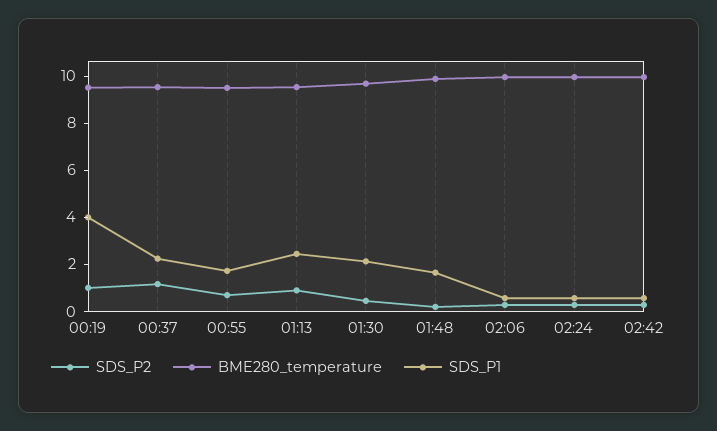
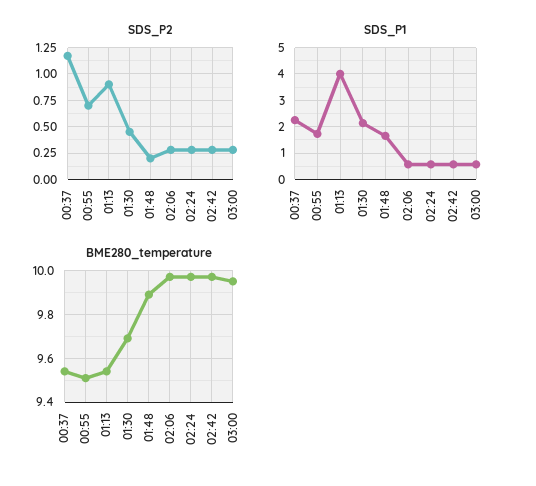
SDS_P2, 00:19: 1 -> none
BME280_temperature, 00:19: 9.5 -> none
SDS_P1, 00:19: 4 -> none
SDS_P1, 01:13: 2.5 -> 4
SDS_P2, 03:00: none -> 0.25
SDS_P1, 03:00: none -> 0.5
BME280_temperature, 03:00: none -> 9.95

